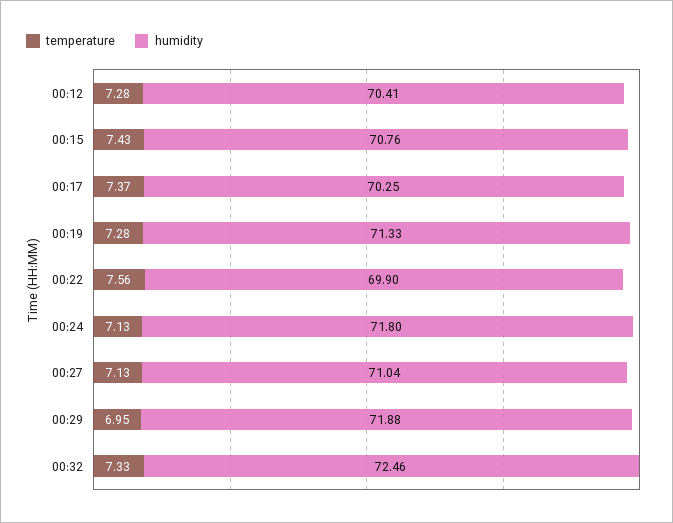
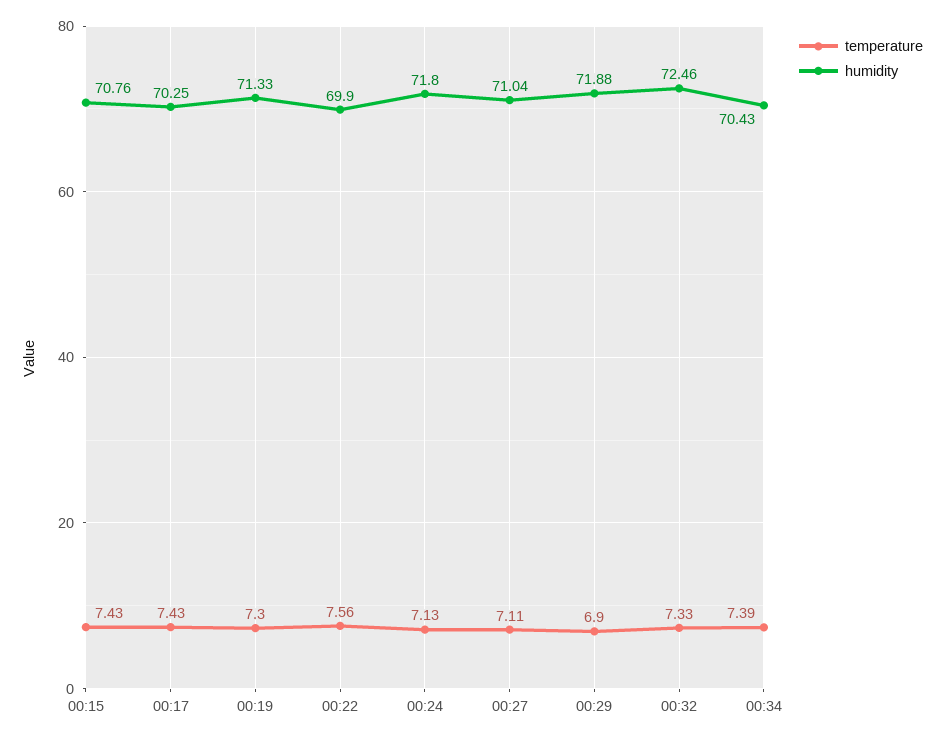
temperature, 00:12: 7.28 -> none
humidity, 00:12: 70.41 -> none
temperature, 00:17: 7.37 -> 7.43
temperature, 00:19: 7.28 -> 7.3
temperature, 00:27: 7.13 -> 7.11
temperature, 00:29: 6.95 -> 6.9
temperature, 00:34: none -> 7.39
humidity, 00:34: none -> 70.43

